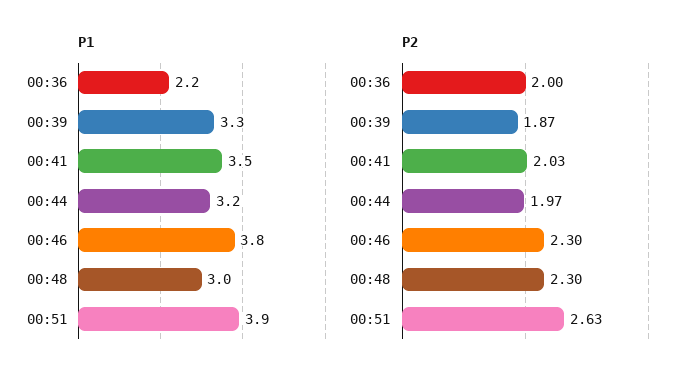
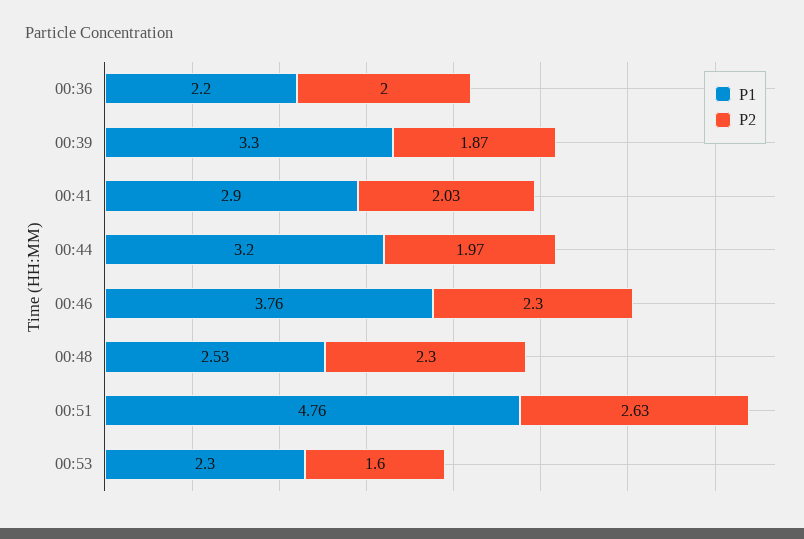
P1, 00:41: 3.5 -> 2.9
P1, 00:46: 3.8 -> 3.76
P1, 00:48: 3 -> 2.53
P1, 00:51: 3.9 -> 4.76
P1, 00:53: none -> 2.3
P2, 00:53: none -> 1.6

